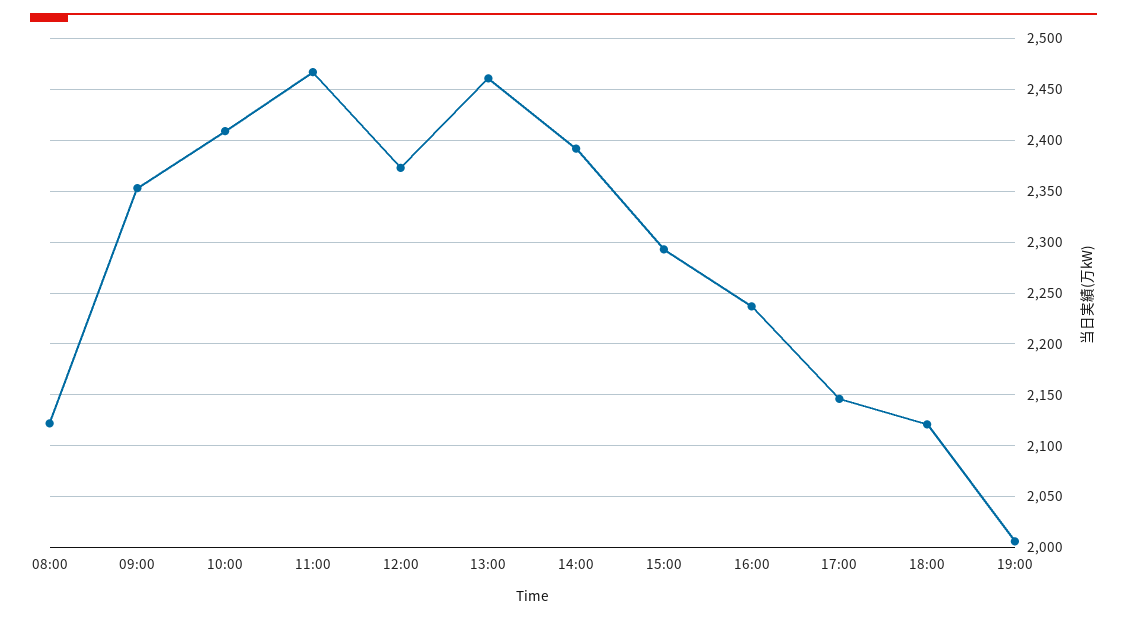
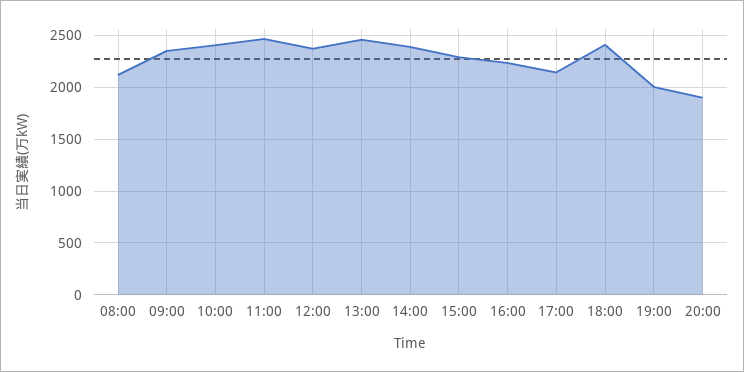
18:00: 2120 -> 2400
20:00: none -> 1900

